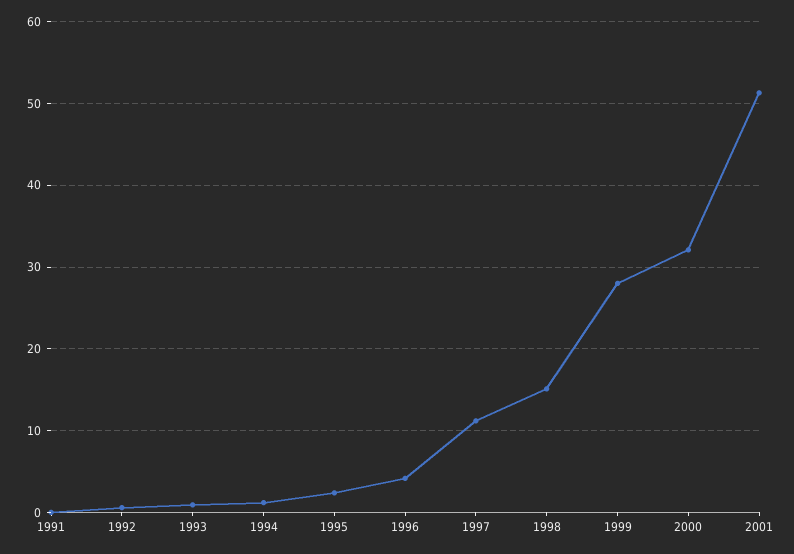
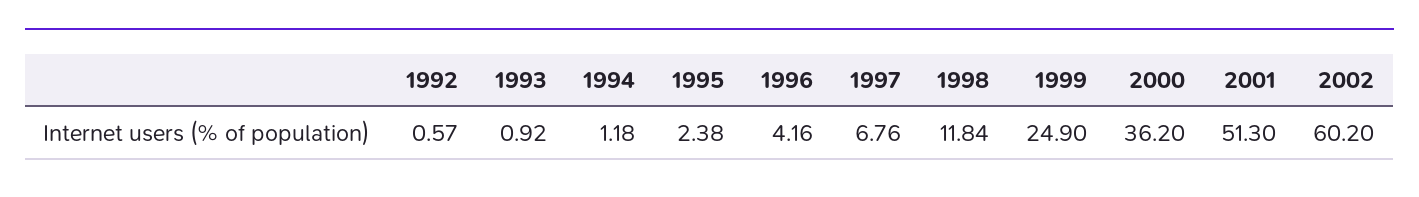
1991: 0 -> none
1997: 11 -> 6.76
1998: 15 -> 11.84
1999: 28 -> 24.9
2000: 32 -> 36.2
2002: none -> 60.2

